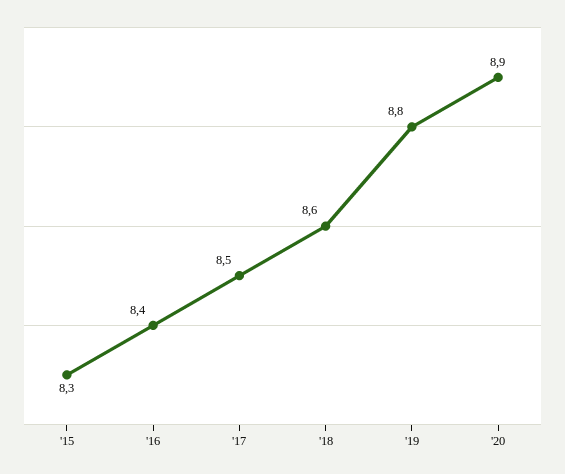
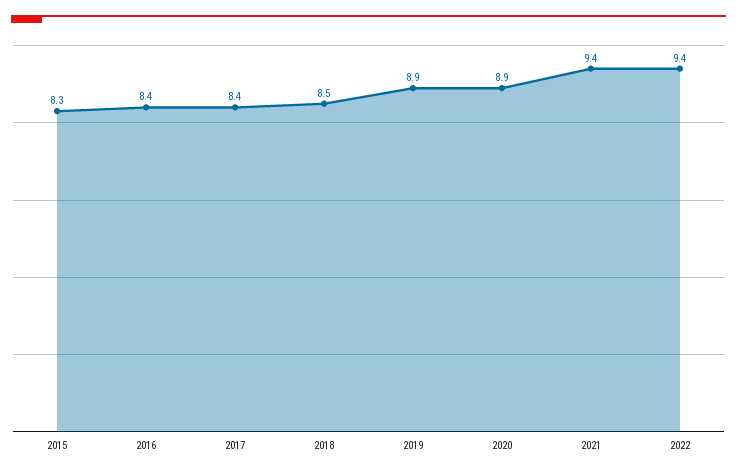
'17: 8.5 -> 8.4
'18: 8.6 -> 8.5
'19: 8.8 -> 8.9
2021: none -> 9.4
2022: none -> 9.4

